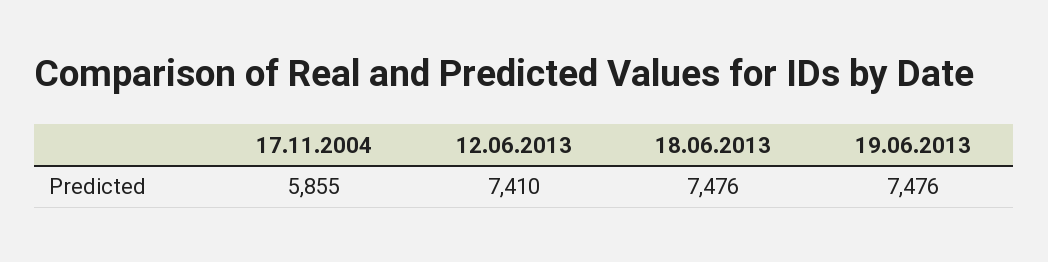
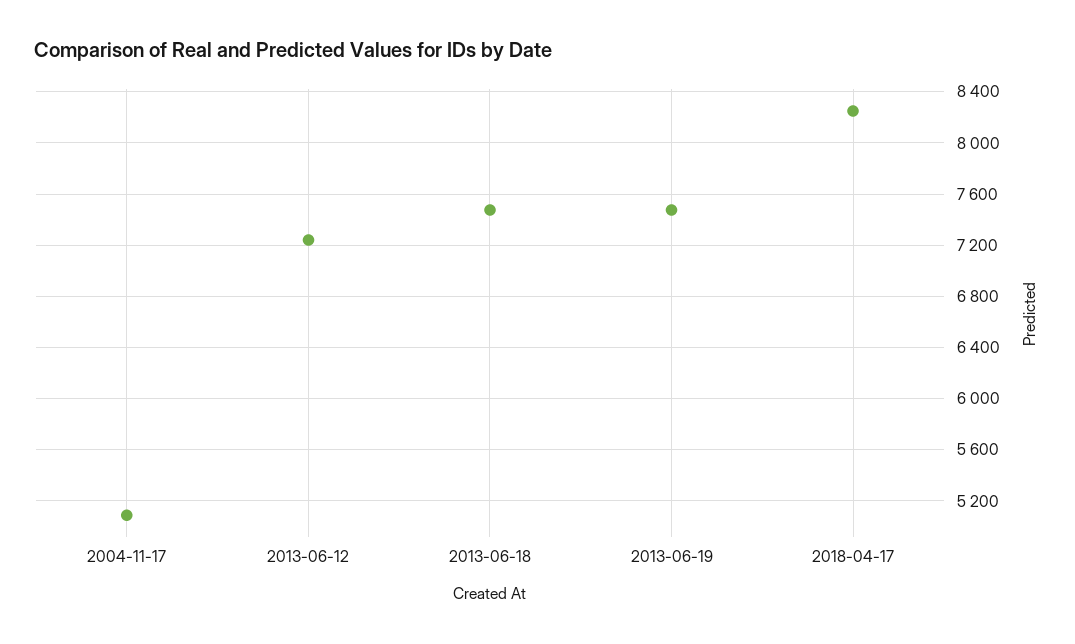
17.11.2004: 5855 -> 5100
12.06.2013: 7410 -> 7250
2018-04-17: none -> 8250

